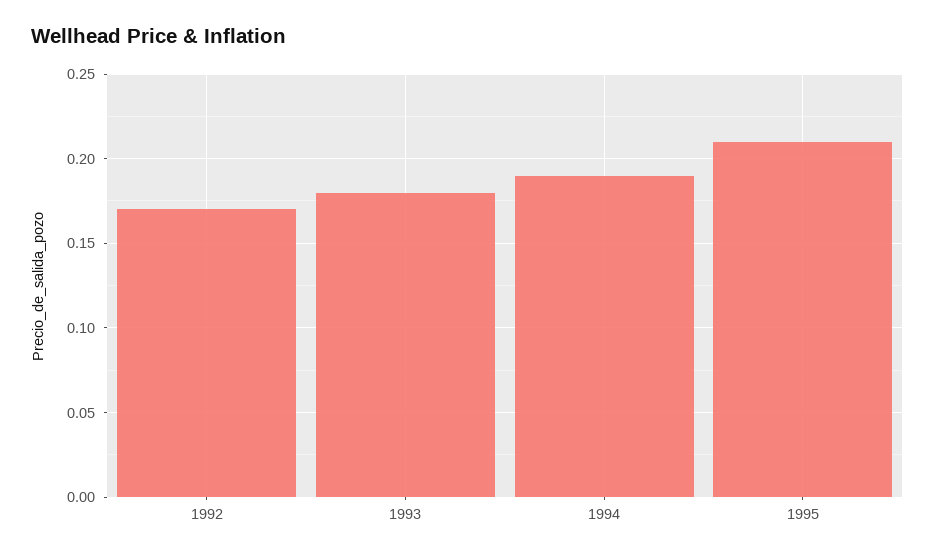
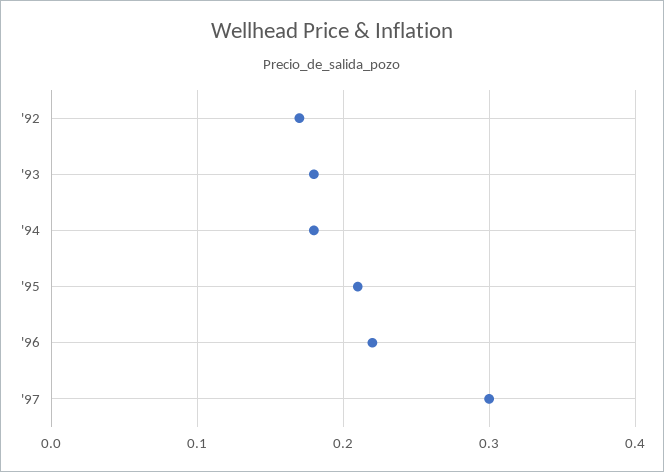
1994: 0.19 -> 0.18
'96: none -> 0.22
'97: none -> 0.3

